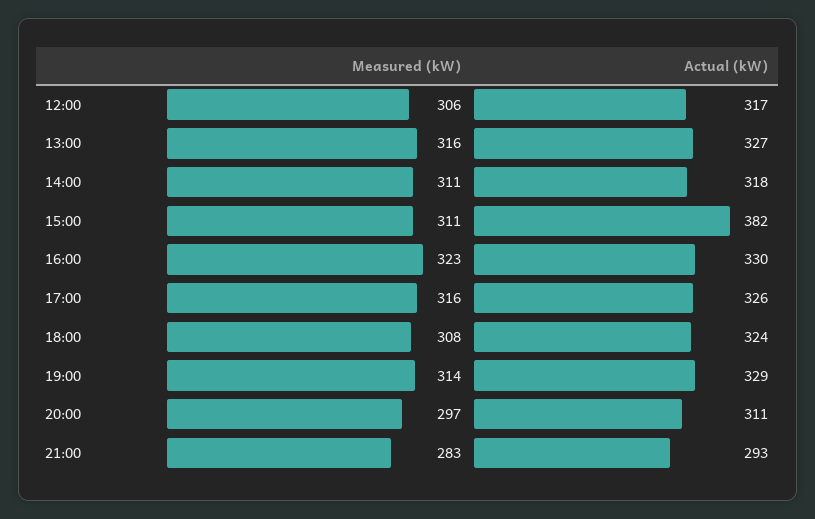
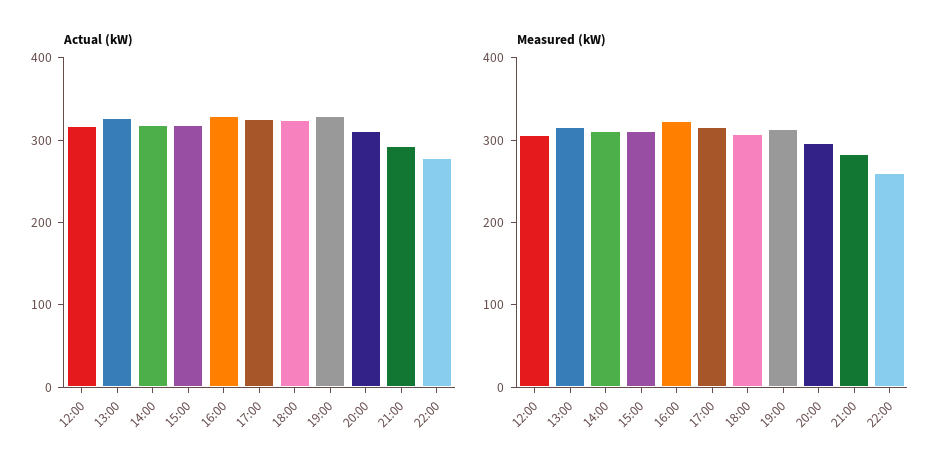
Actual (kW), 15:00: 382 -> 320
Actual (kW), 22:00: none -> 280
Measured (kW), 22:00: none -> 260

